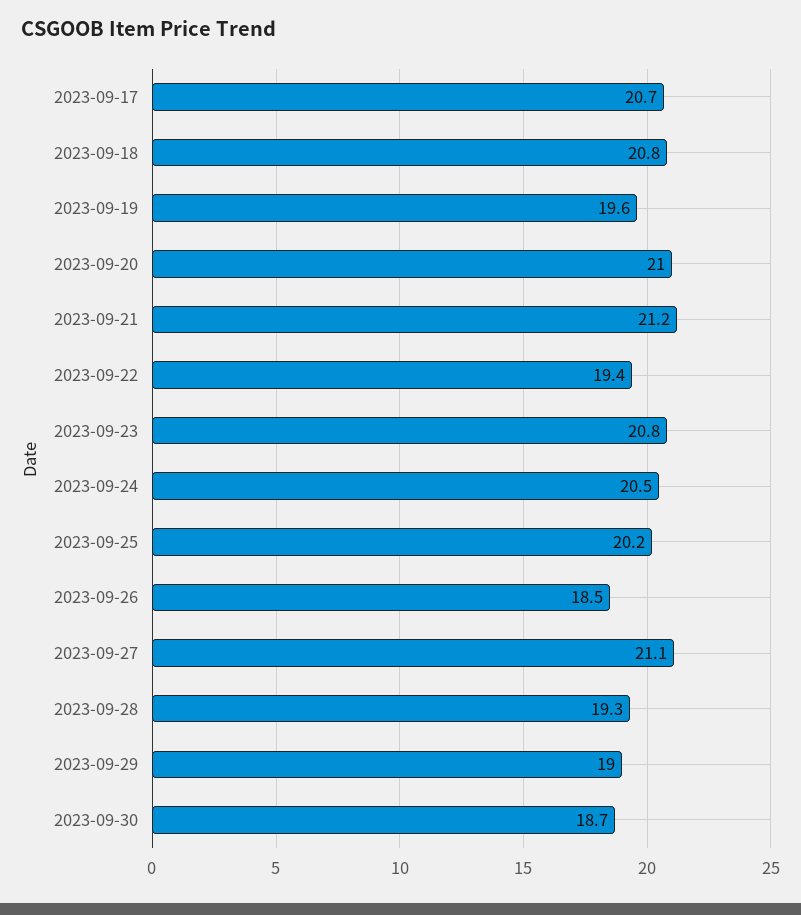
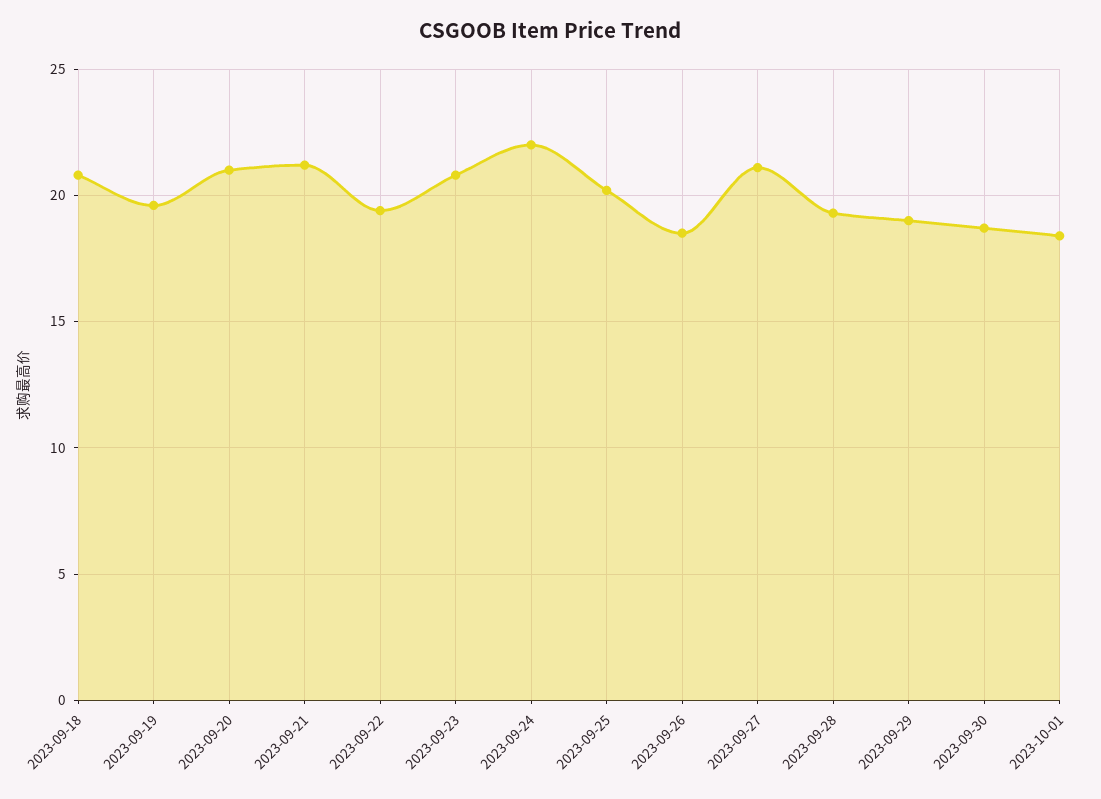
2023-09-17: 20.7 -> none
2023-09-24: 20.5 -> 22
2023-10-01: none -> 18.5

